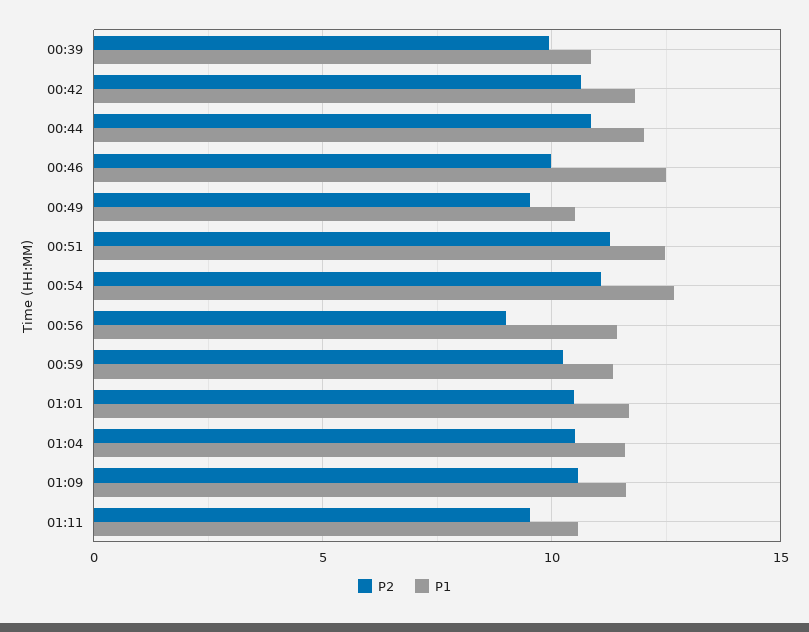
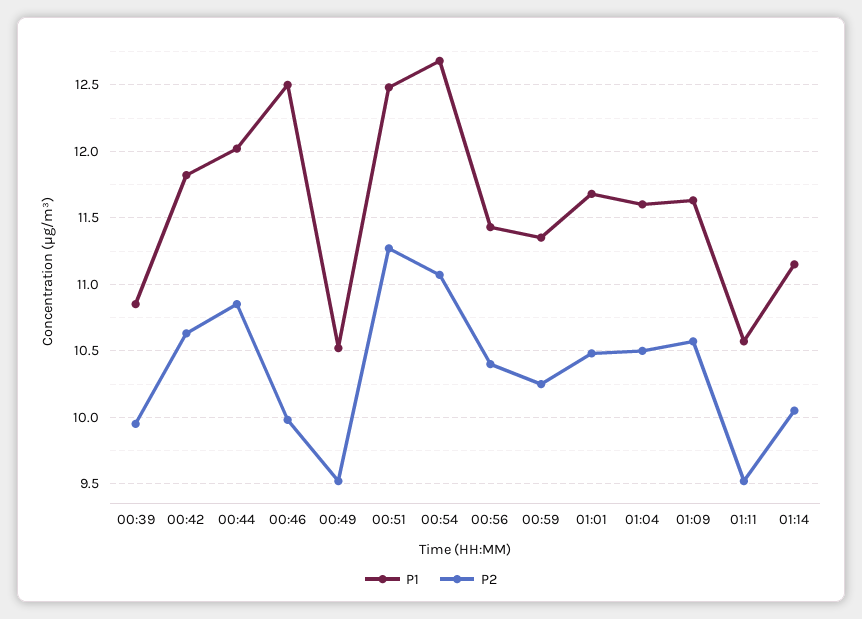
P2, 00:56: 9 -> 10.4
P1, 01:14: none -> 11.15
P2, 01:14: none -> 10.05

